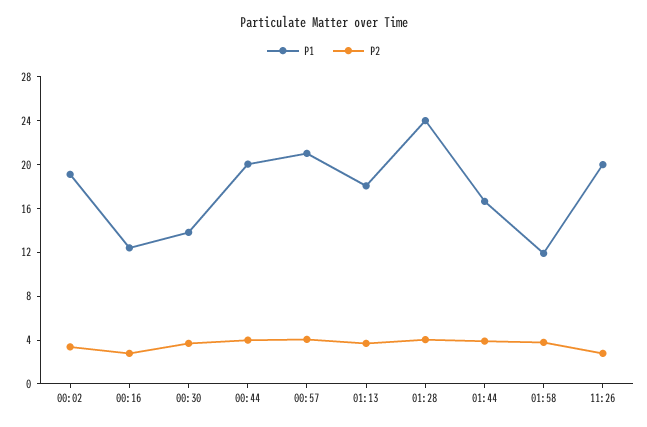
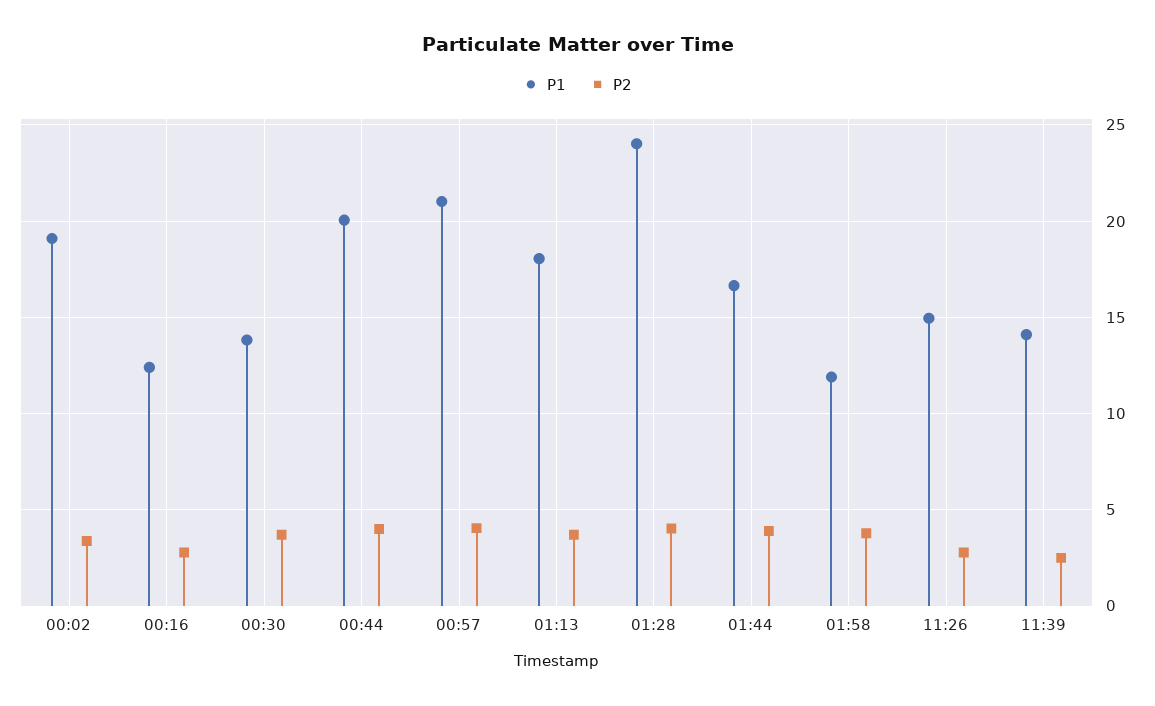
P1, 11:26: 20 -> 15
P1, 11:39: none -> 14
P2, 11:39: none -> 2.5

